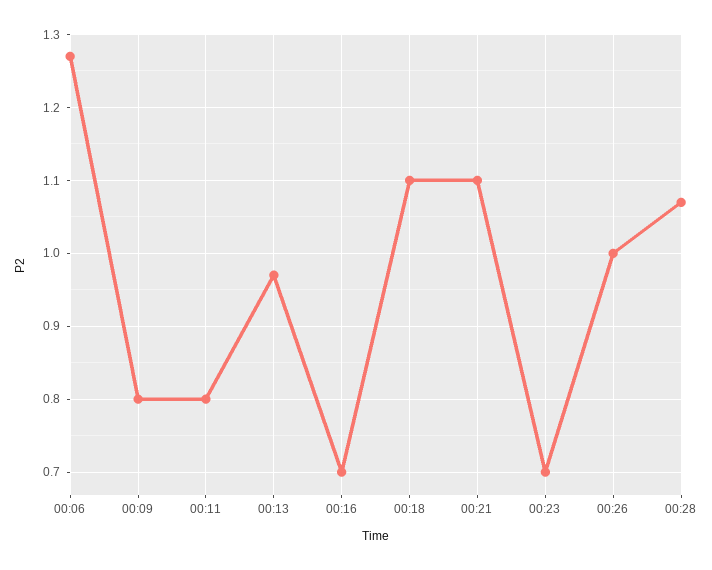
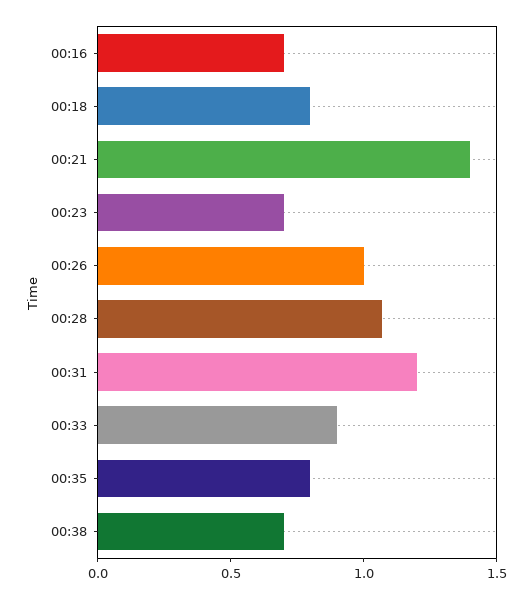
00:06: 1.27 -> none
00:09: 0.8 -> none
00:11: 0.8 -> none
00:13: 0.97 -> none
00:18: 1.1 -> 0.8
00:21: 1.1 -> 1.4
00:31: none -> 1.2
00:33: none -> 0.9
00:35: none -> 0.8
00:38: none -> 0.7

